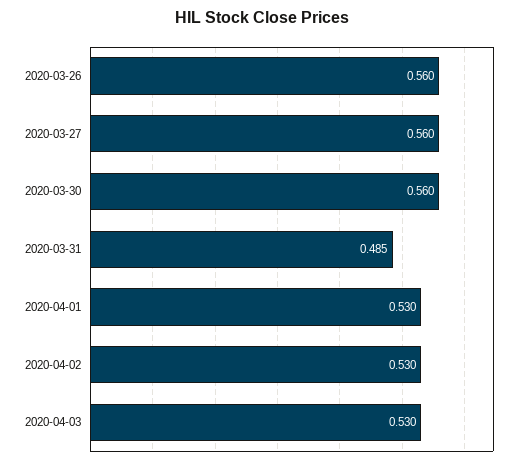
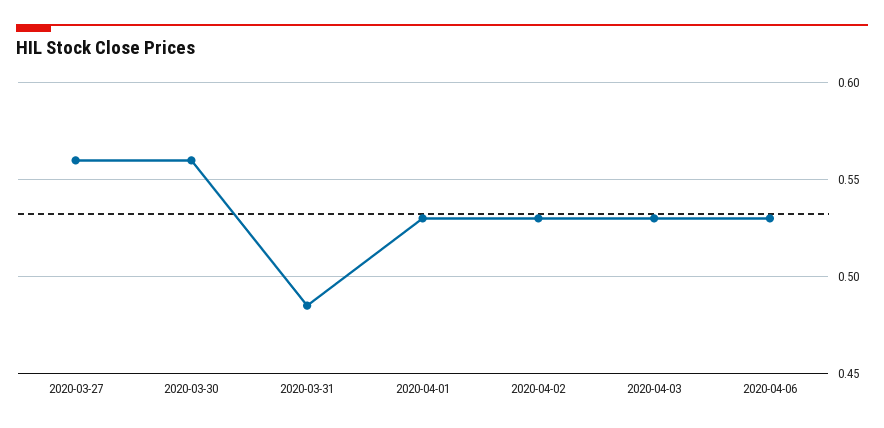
2020-03-26: 0.56 -> none
2020-04-06: none -> 0.53

